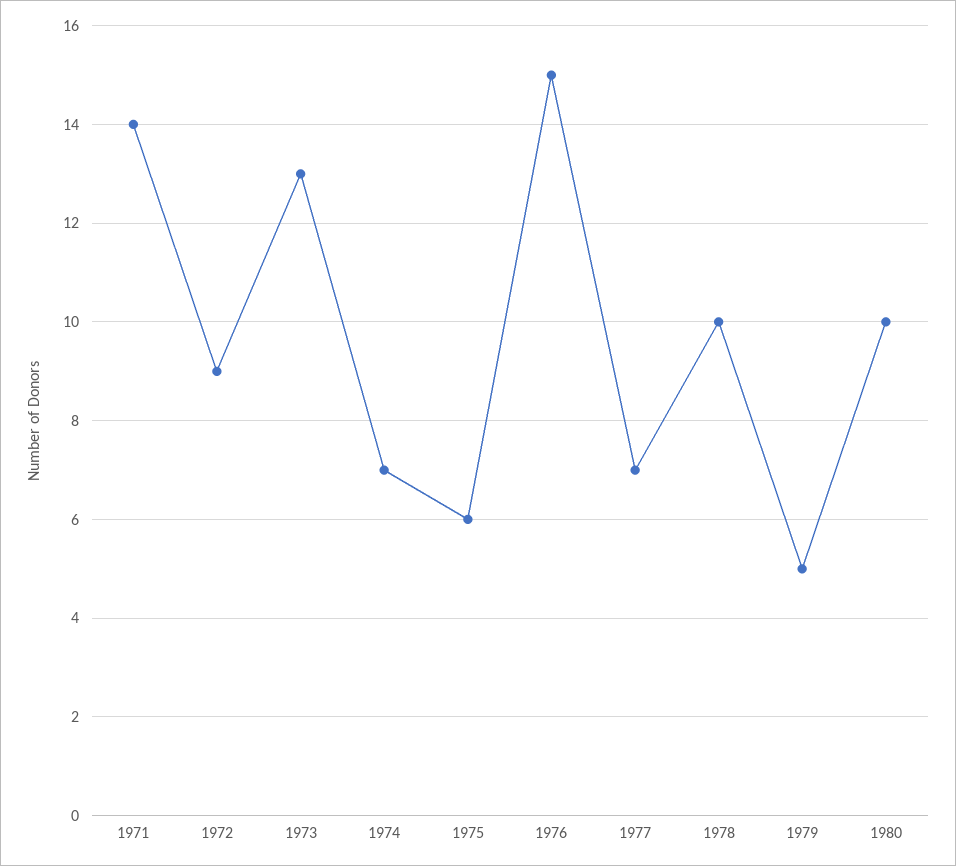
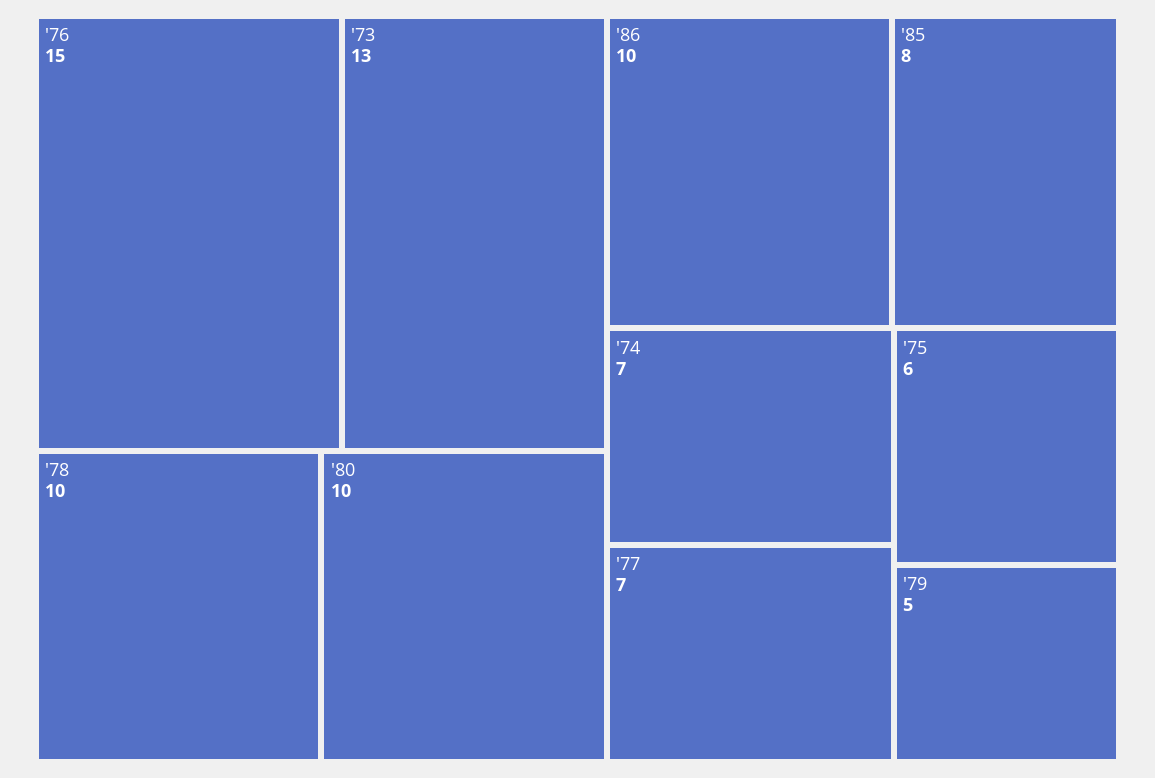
1971: 14 -> none
1972: 9 -> none
'86: none -> 10
'85: none -> 8

